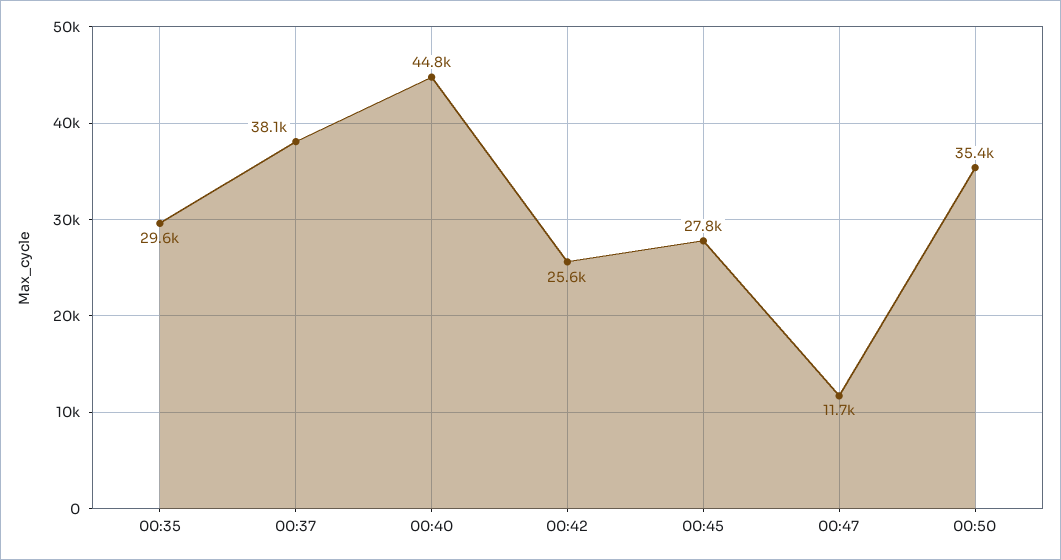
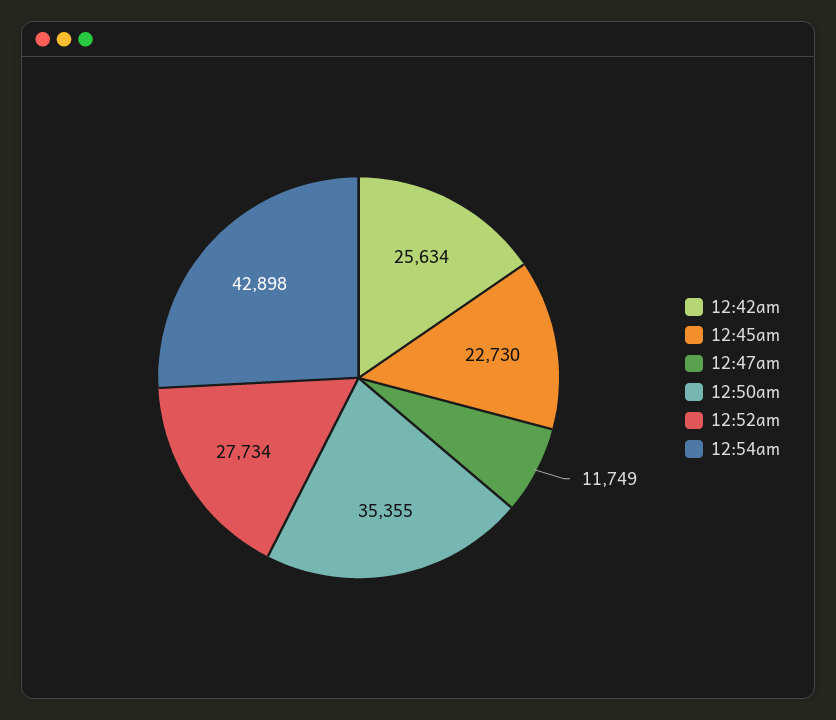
00:35: 29600 -> none
00:37: 38100 -> none
00:40: 44800 -> none
00:45: 27800 -> 22730
12:52am: none -> 27734
12:54am: none -> 42898

